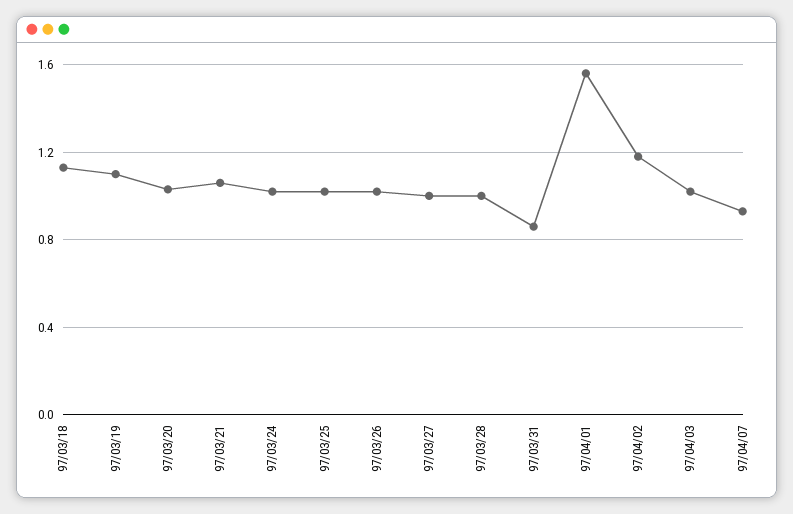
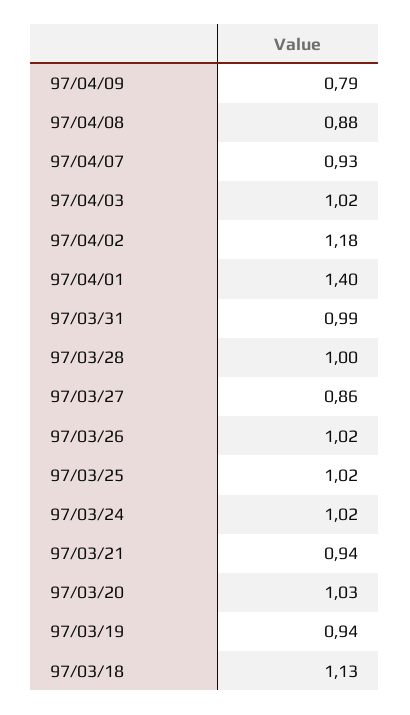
97/03/19: 1.1 -> 0.94
97/03/21: 1.05 -> 0.94
97/03/27: 1 -> 0.86
97/03/31: 0.85 -> 0.99
97/04/01: 1.55 -> 1.4
97/04/09: none -> 0.79
97/04/08: none -> 0.88

